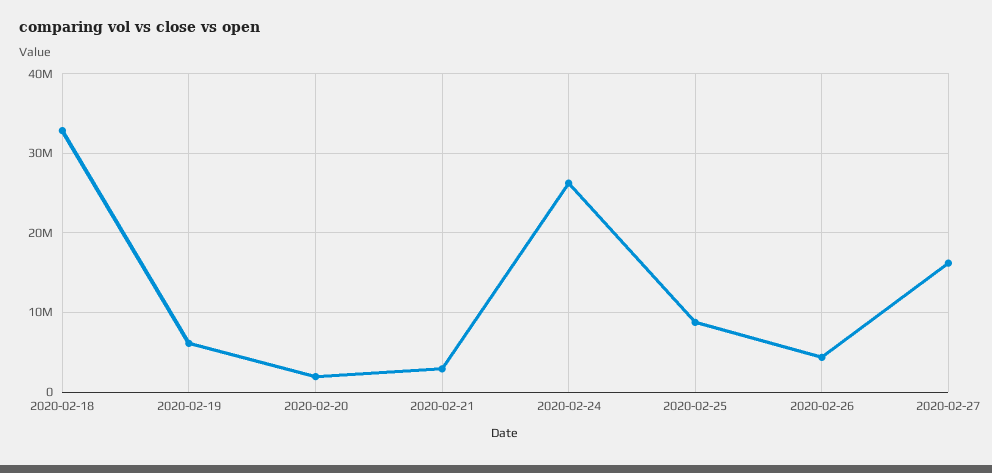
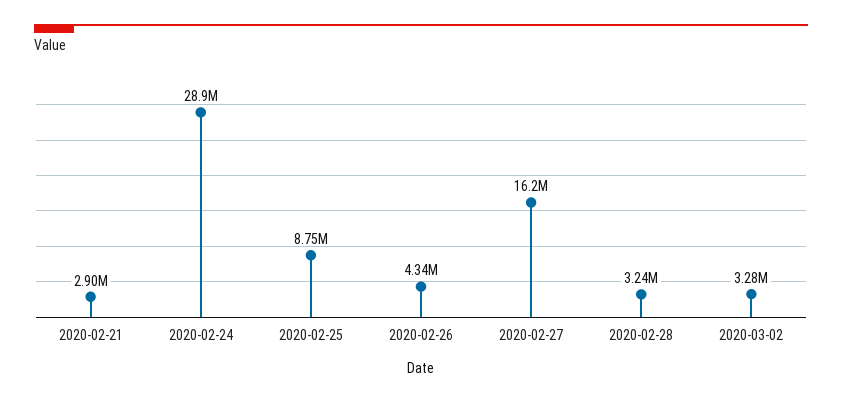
2020-02-18: 33000000 -> none
2020-02-19: 6000000 -> none
2020-02-20: 2000000 -> none
2020-02-24: 26000000 -> 28900000
2020-02-28: none -> 3240000
2020-03-02: none -> 3280000

